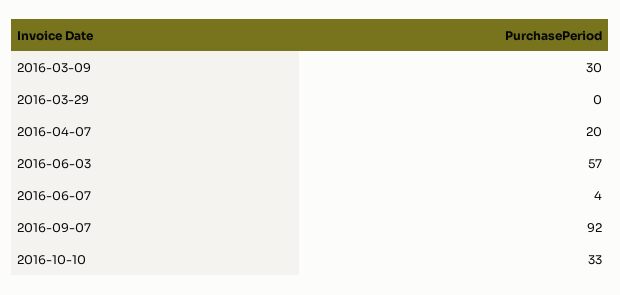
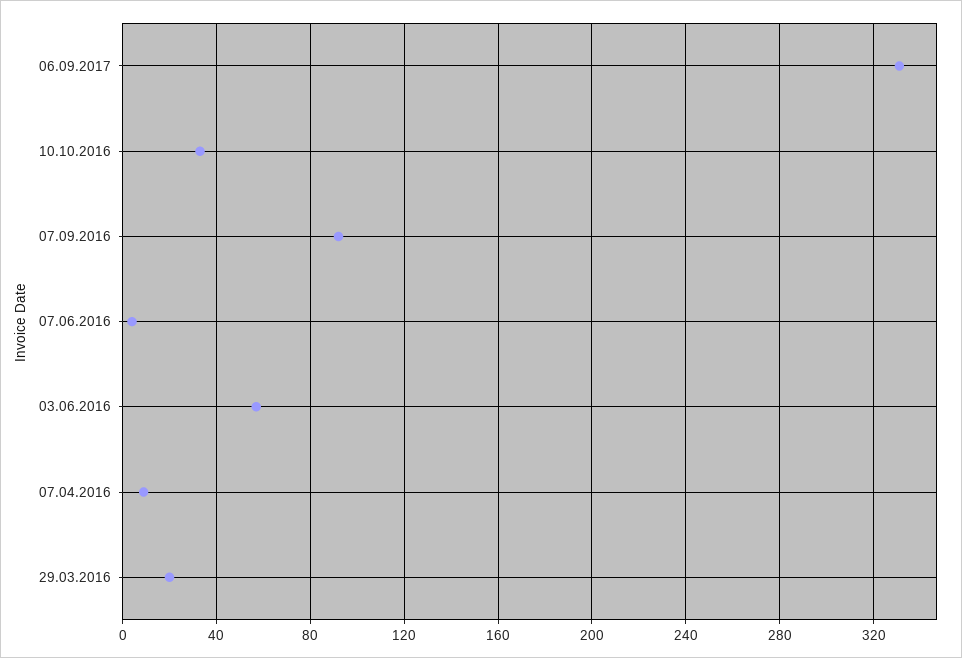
2016-03-09: 30 -> none
2016-03-29: 0 -> 20
2016-04-07: 20 -> 10
06.09.2017: none -> 330

